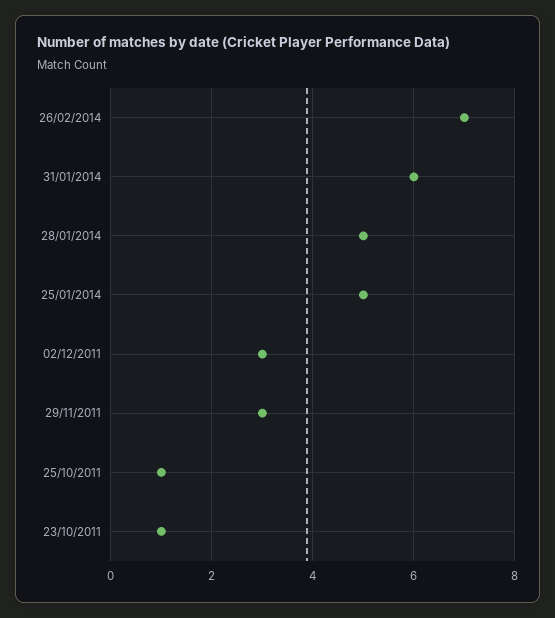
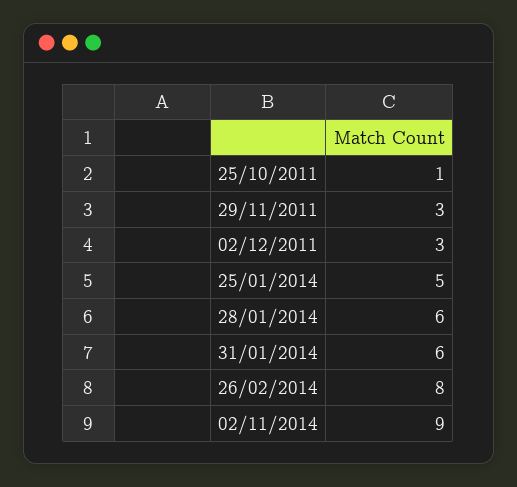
26/02/2014: 7 -> 8
28/01/2014: 5 -> 6
23/10/2011: 1 -> none
02/11/2014: none -> 9

